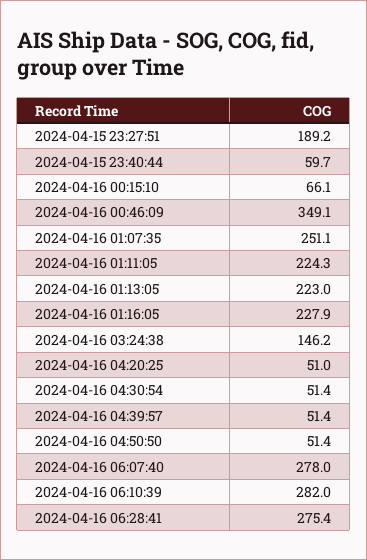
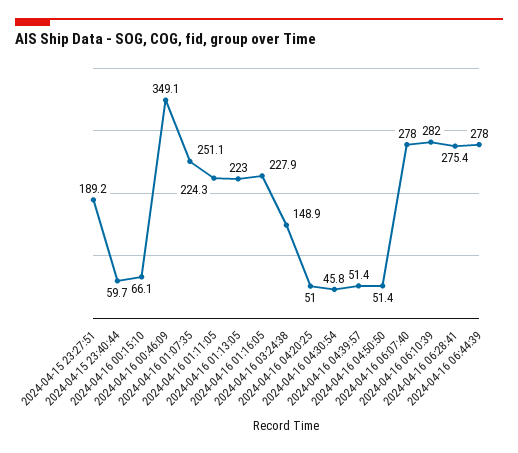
2024-04-16 03:24:38: 146.2 -> 148.9
2024-04-16 04:30:54: 51.4 -> 45.8
2024-04-16 06:44:39: none -> 278

